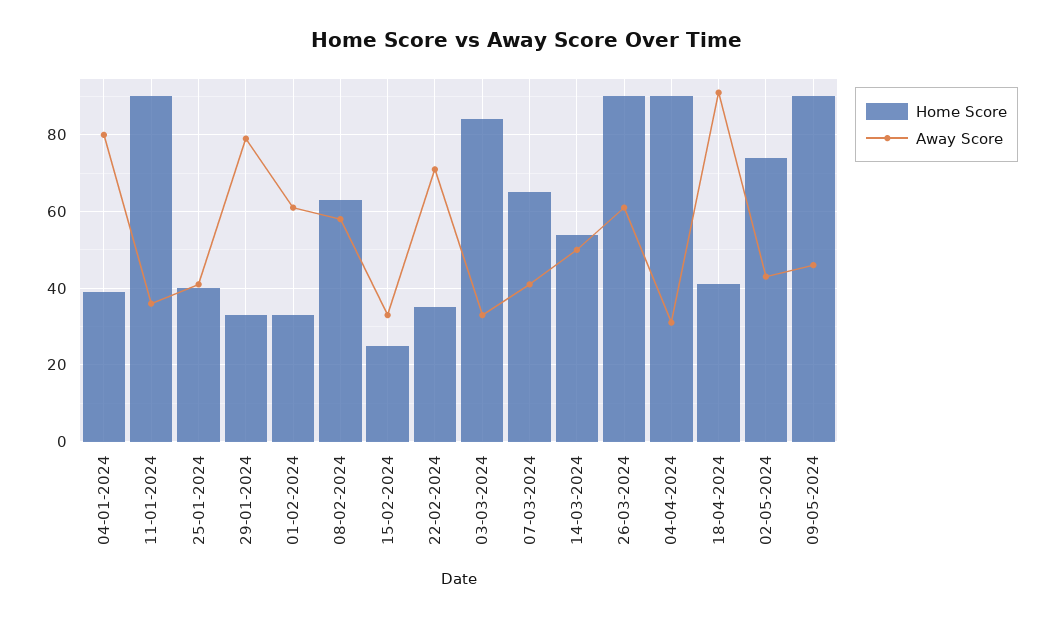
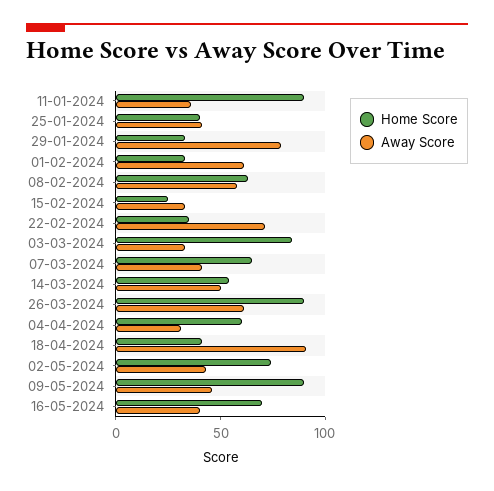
Home Score, 04-01-2024: 40 -> none
Away Score, 04-01-2024: 80 -> none
Home Score, 04-04-2024: 90 -> 60
Home Score, 16-05-2024: none -> 70
Away Score, 16-05-2024: none -> 40

